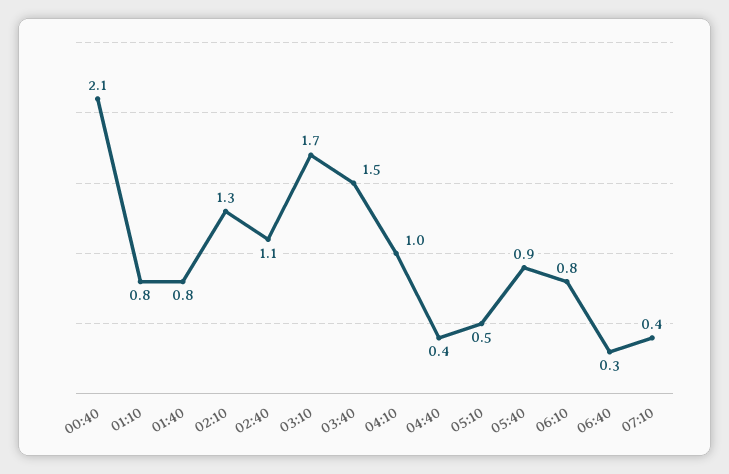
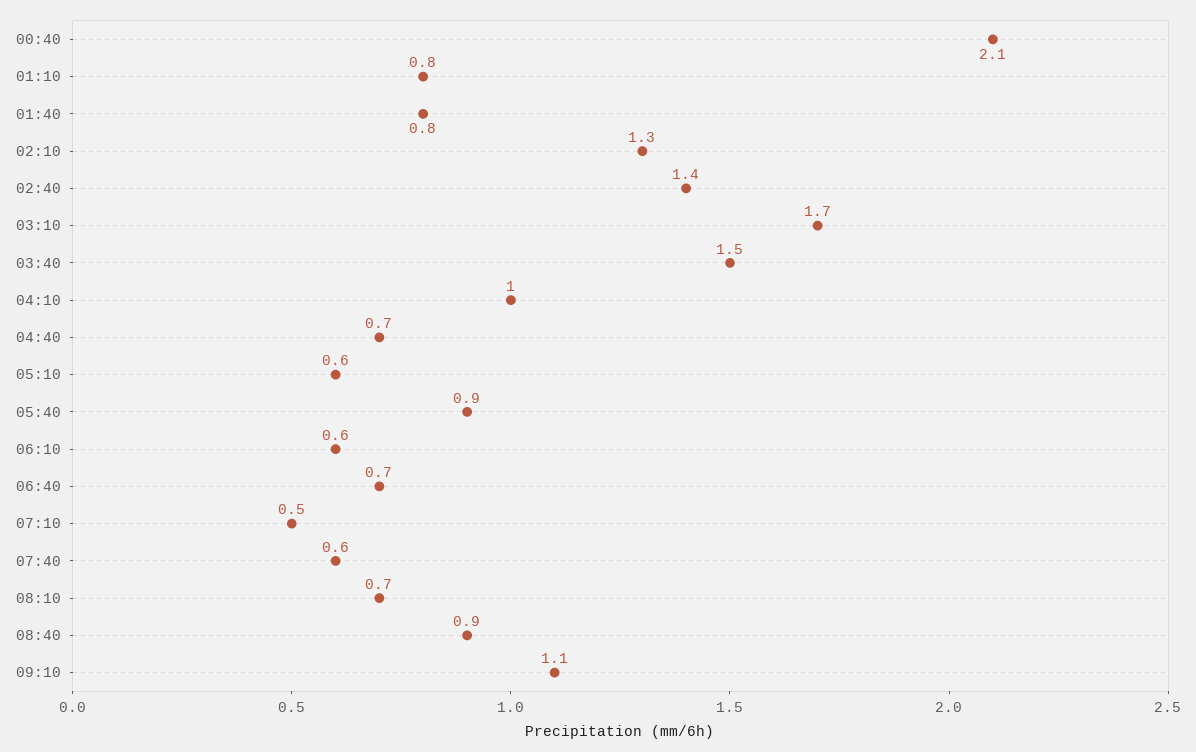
02:40: 1.1 -> 1.4
04:40: 0.4 -> 0.7
05:10: 0.5 -> 0.6
06:10: 0.8 -> 0.6
06:40: 0.3 -> 0.7
07:10: 0.4 -> 0.5
07:40: none -> 0.6
08:10: none -> 0.7
08:40: none -> 0.9
09:10: none -> 1.1

